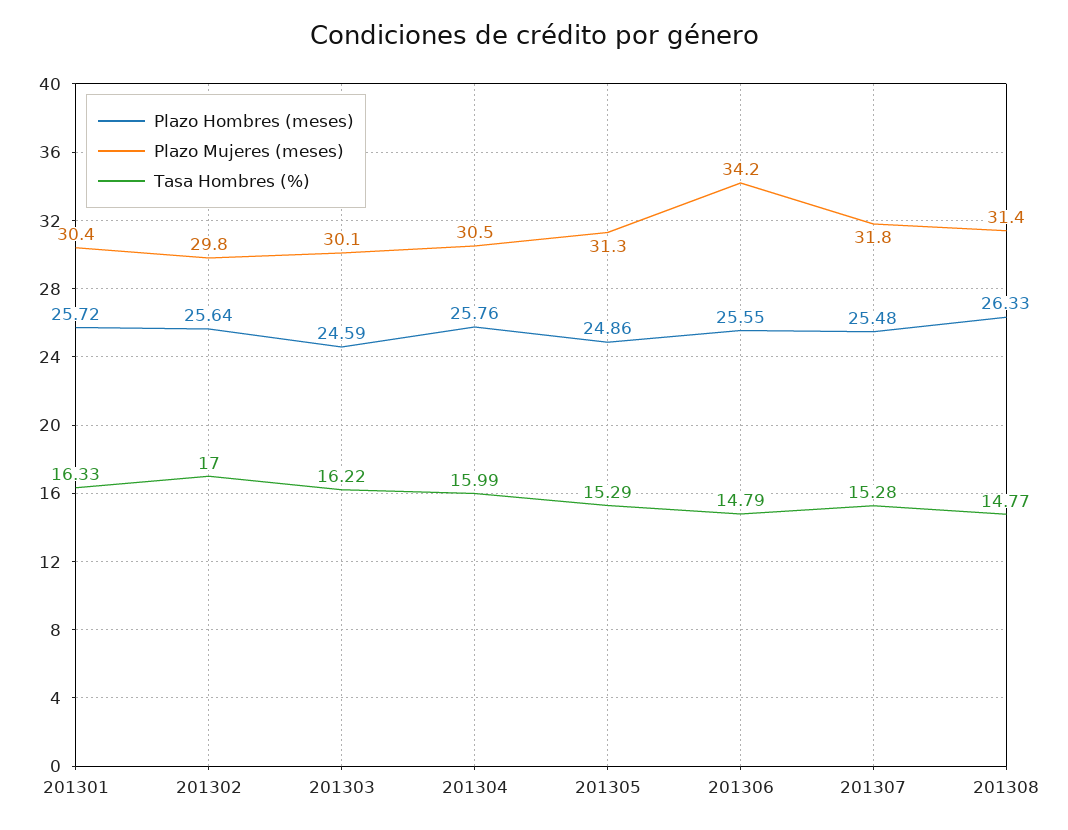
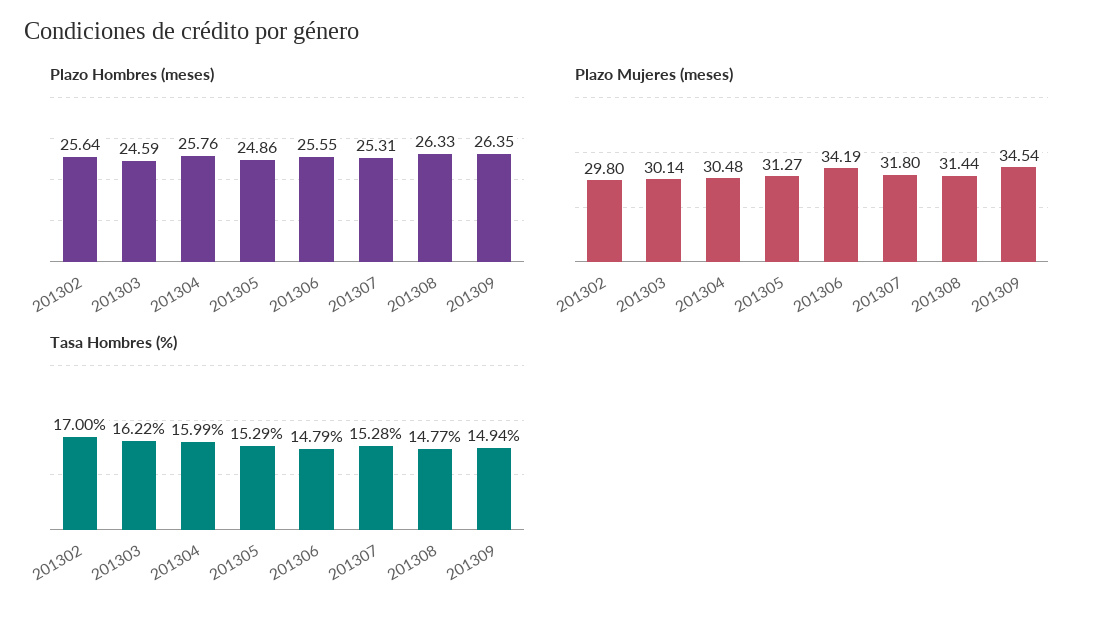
Plazo Hombres (meses), 201301: 25.72 -> none
Plazo Mujeres (meses), 201301: 30.4 -> none
Tasa Hombres (%), 201301: 16.33 -> none
Plazo Hombres (meses), 201307: 25.48 -> 25.31
Plazo Hombres (meses), 201309: none -> 26.35
Plazo Mujeres (meses), 201309: none -> 34.54
Tasa Hombres (%), 201309: none -> 14.94

